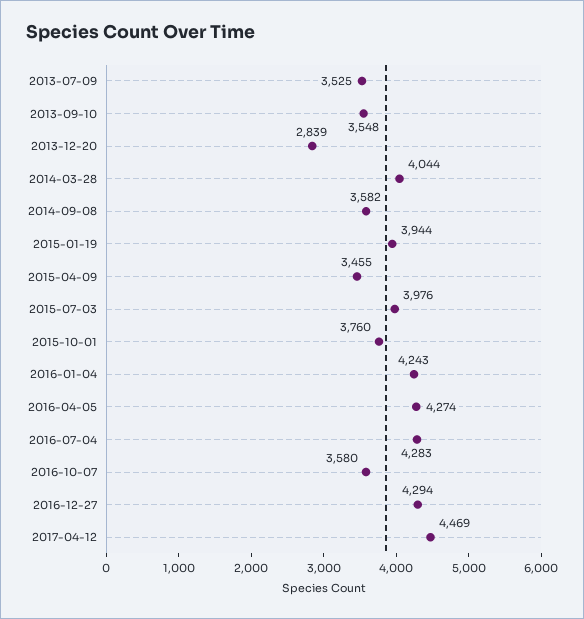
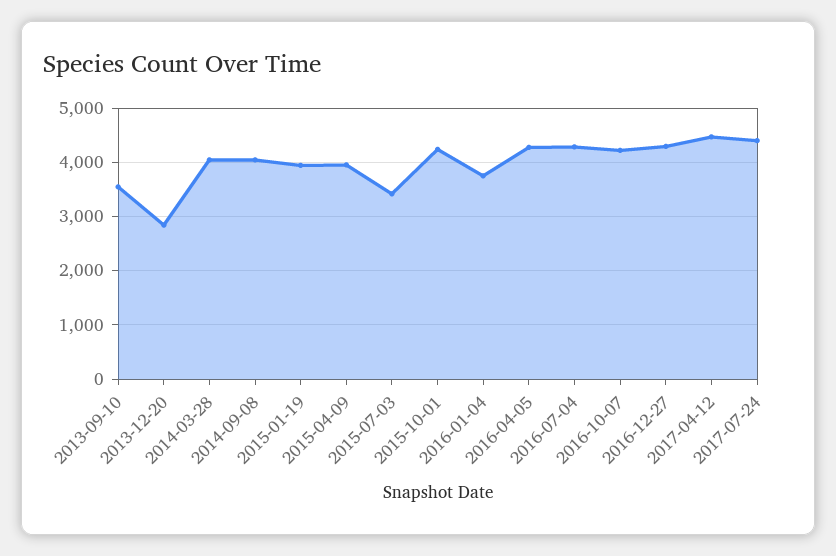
2013-07-09: 3525 -> none
2014-09-08: 3582 -> 4000
2015-04-09: 3455 -> 4000
2015-07-03: 3976 -> 3400
2015-10-01: 3760 -> 4200
2016-01-04: 4243 -> 3800
2016-10-07: 3580 -> 4200
2017-07-24: none -> 4400

